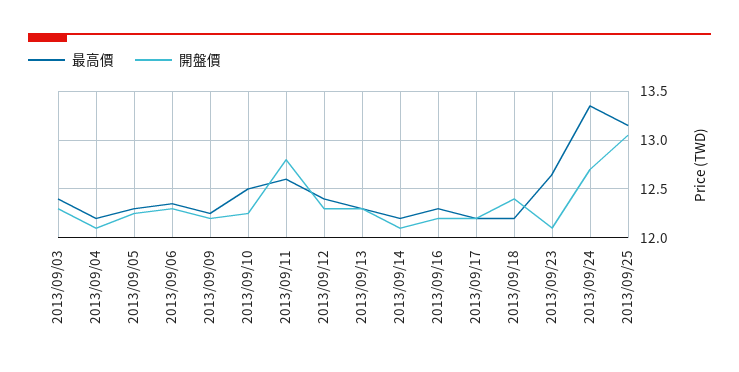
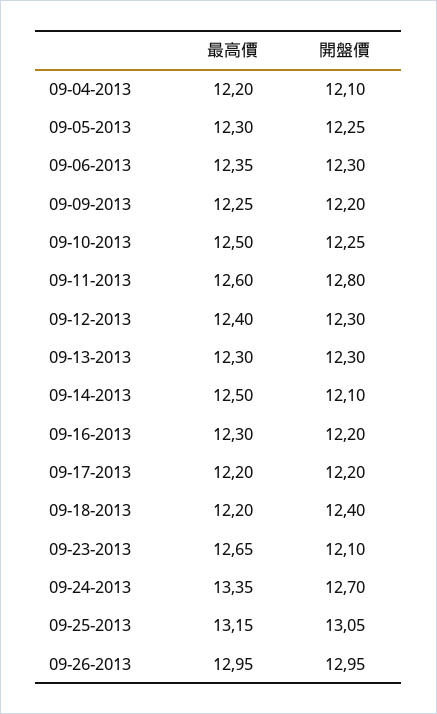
最高價, 2013/09/03: 12.4 -> none
開盤價, 2013/09/03: 12.3 -> none
最高價, 2013/09/14: 12.2 -> 12.5
最高價, 09-26-2013: none -> 12.95
開盤價, 09-26-2013: none -> 12.95

